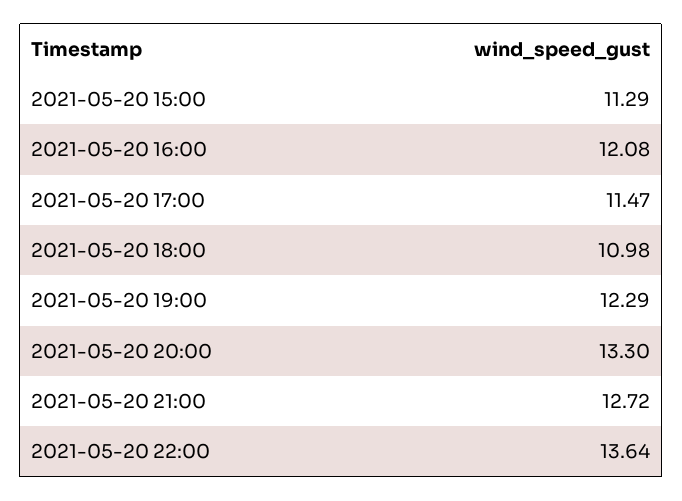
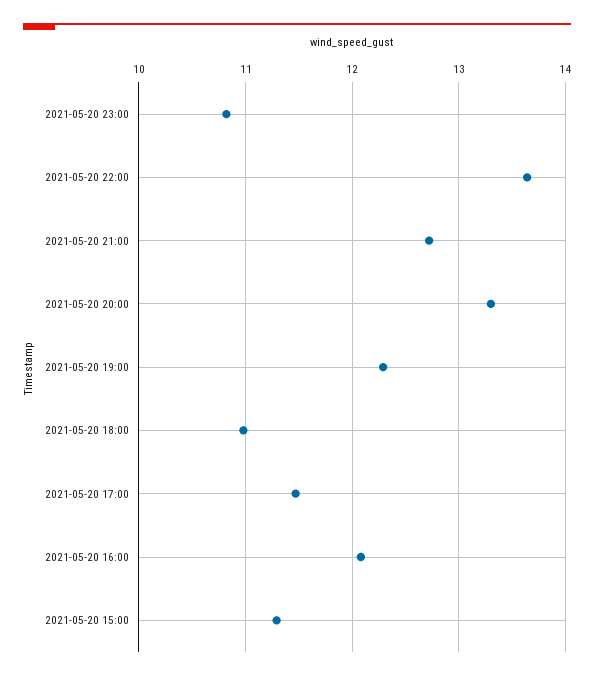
2021-05-20 23:00: none -> 10.8

